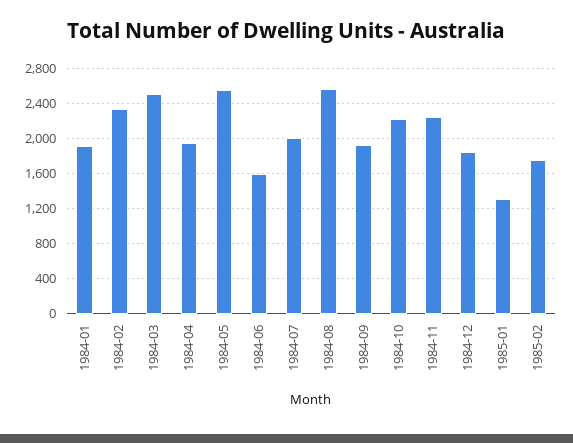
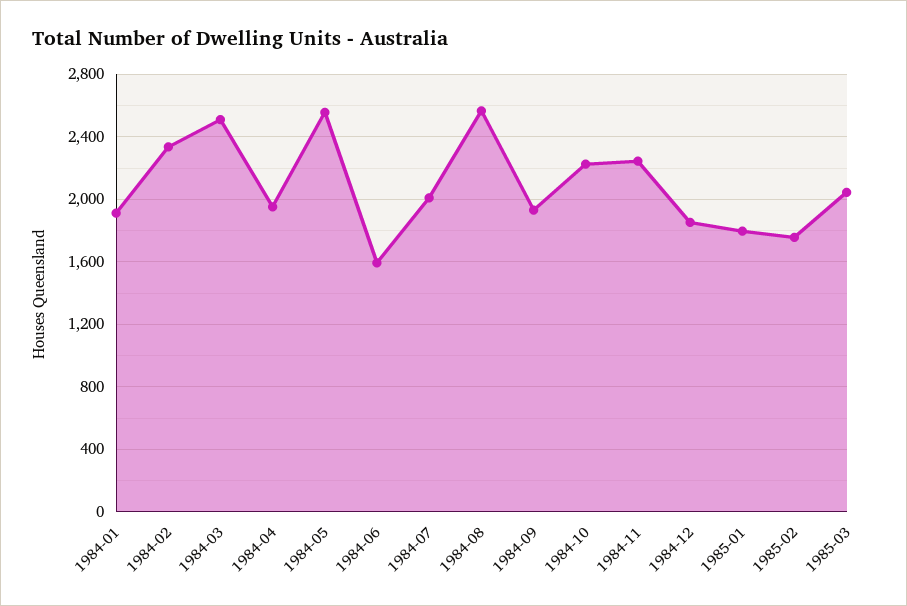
1985-01: 1300 -> 1800
1985-03: none -> 2050

